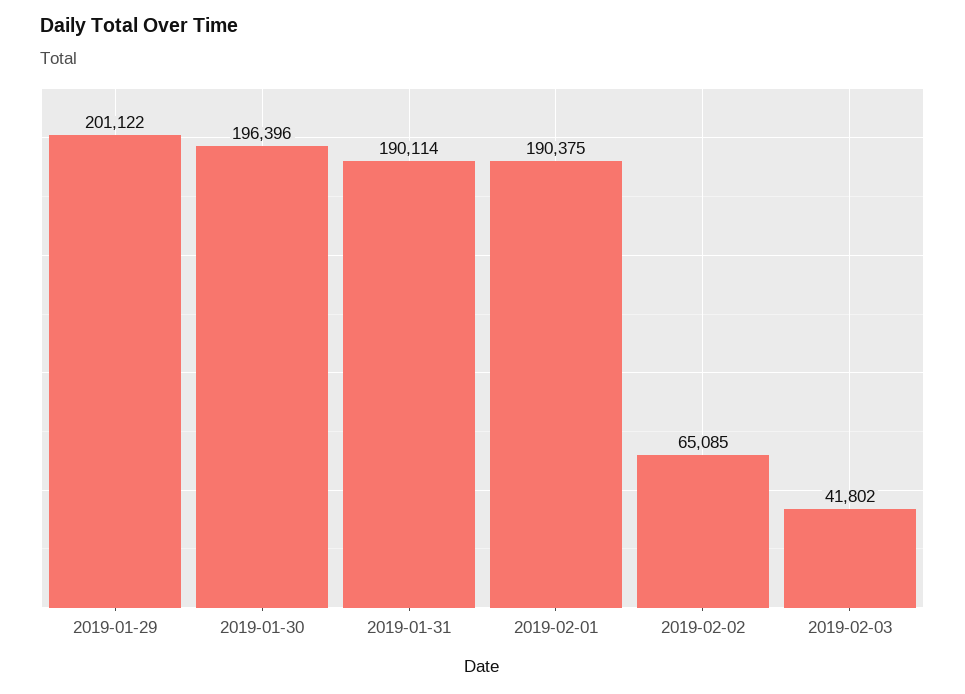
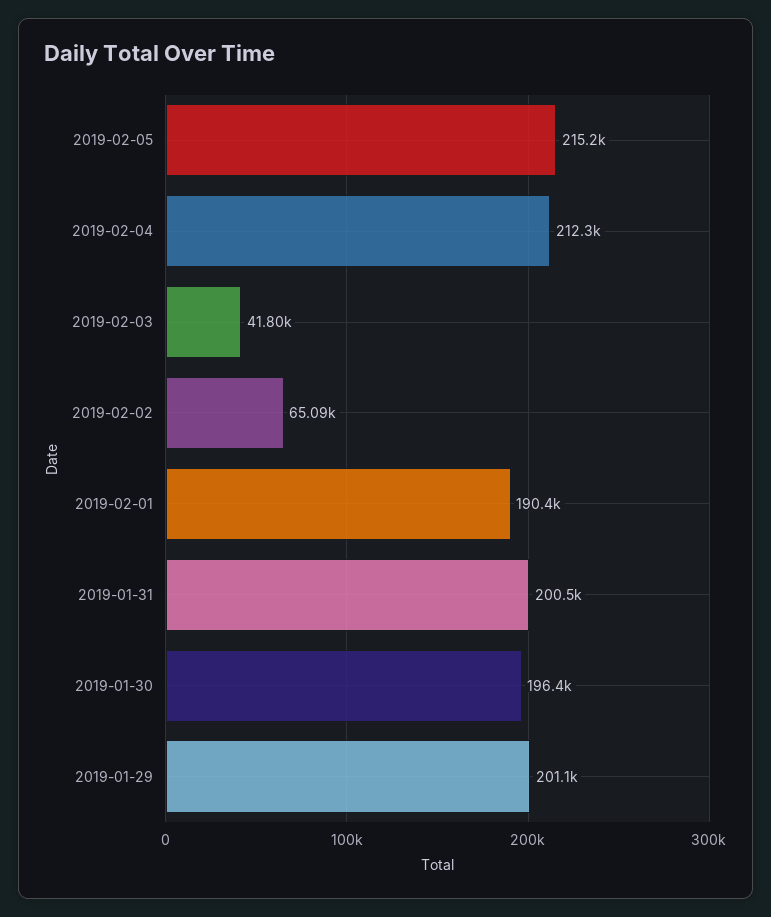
2019-01-31: 190114 -> 200500
2019-02-05: none -> 215200
2019-02-04: none -> 212300

